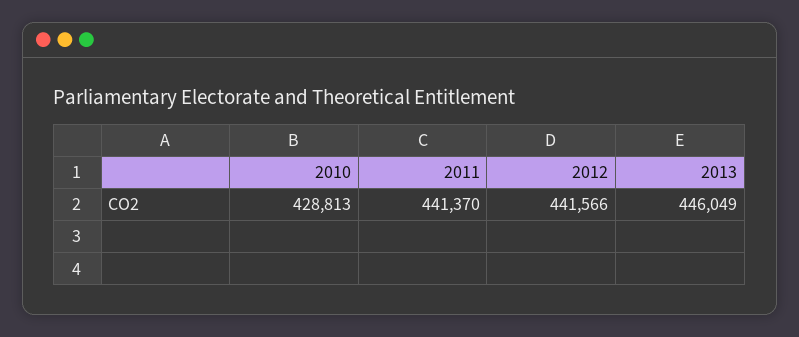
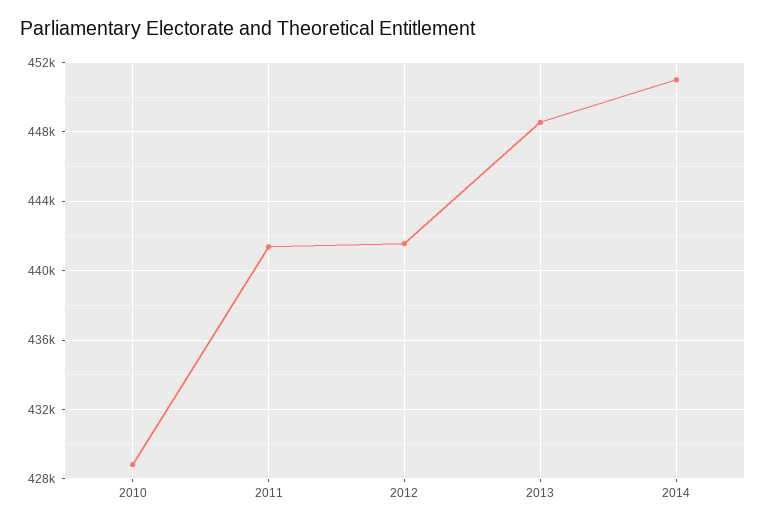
2013: 446049 -> 448500
2014: none -> 451000

